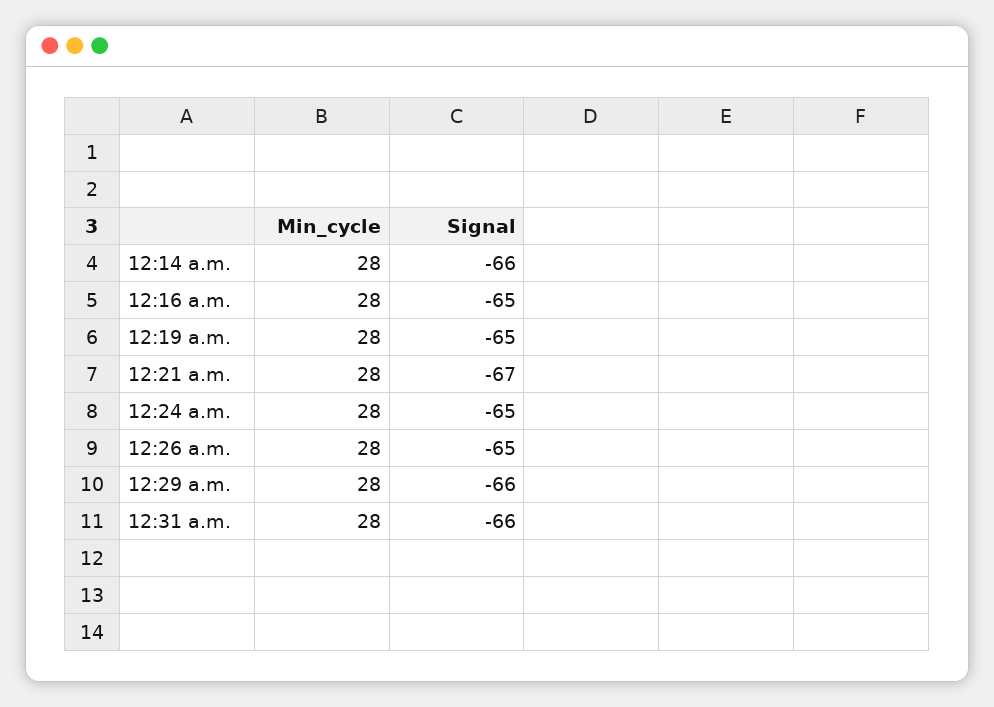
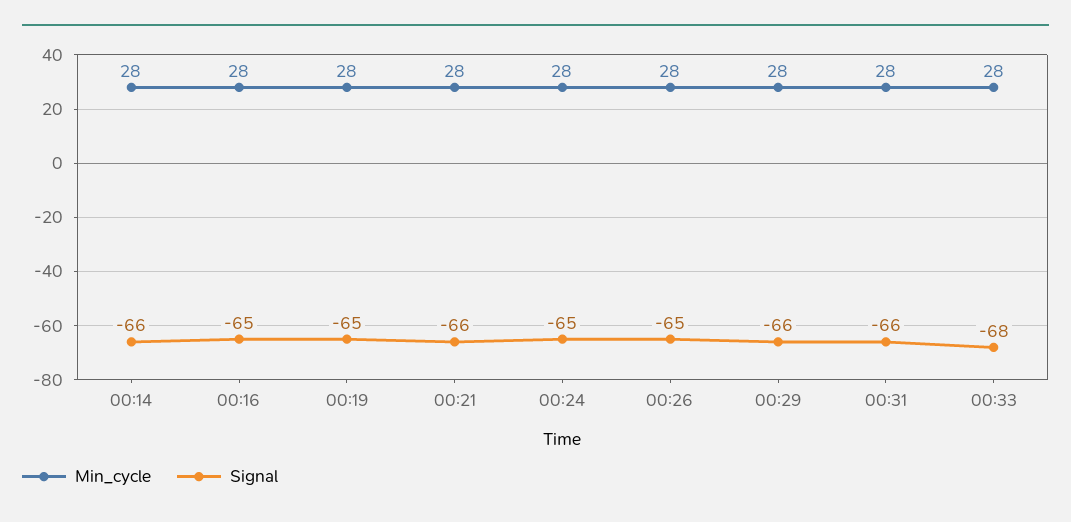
Signal, 12:21 a.m.: -67 -> -66
Min_cycle, 00:33: none -> 28
Signal, 00:33: none -> -68

